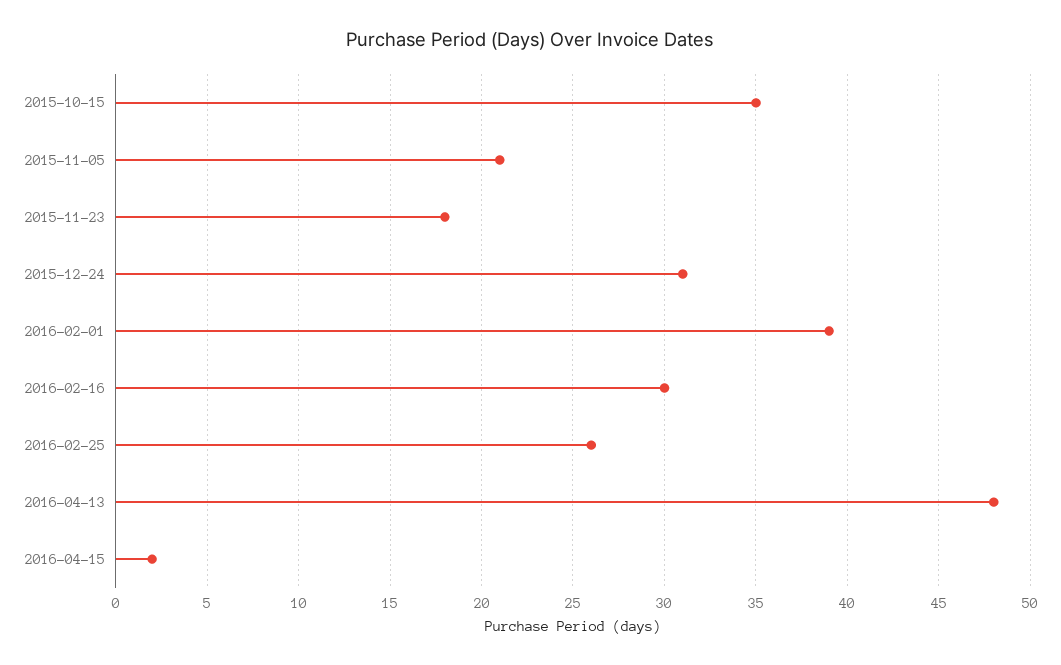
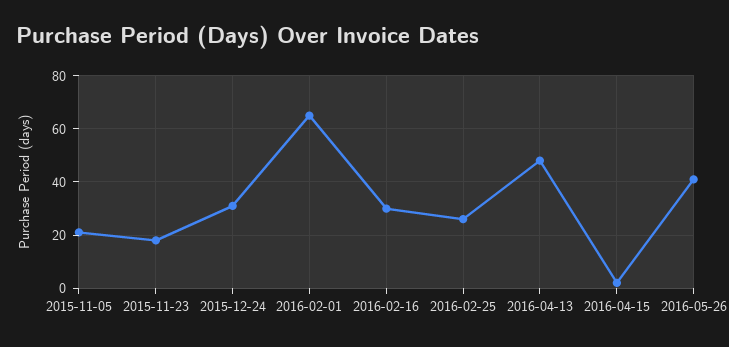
2015-10-15: 35 -> none
2016-02-01: 39 -> 65
2016-05-26: none -> 40

